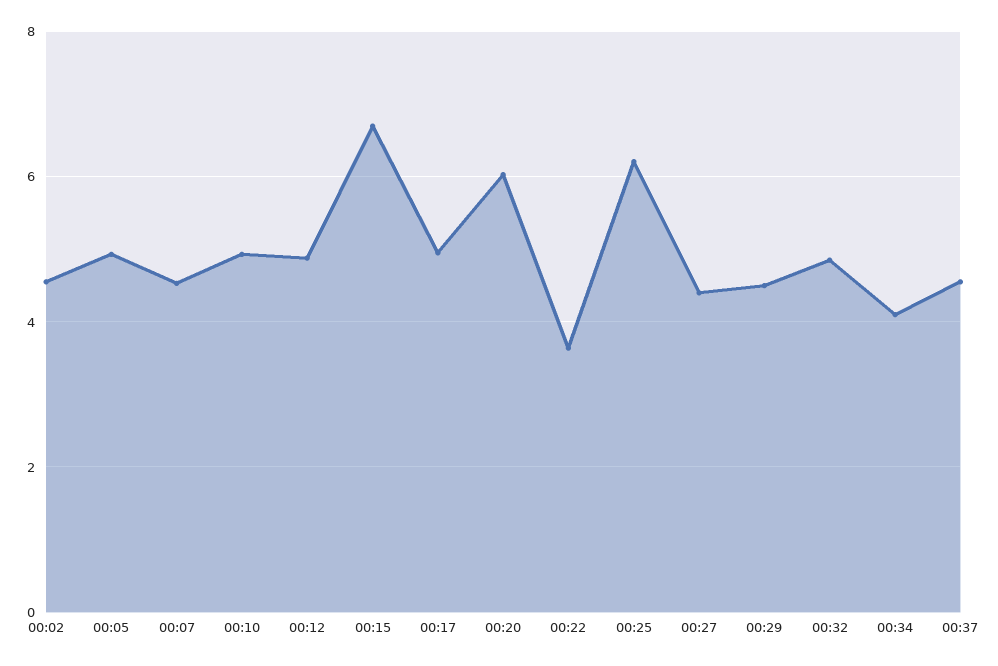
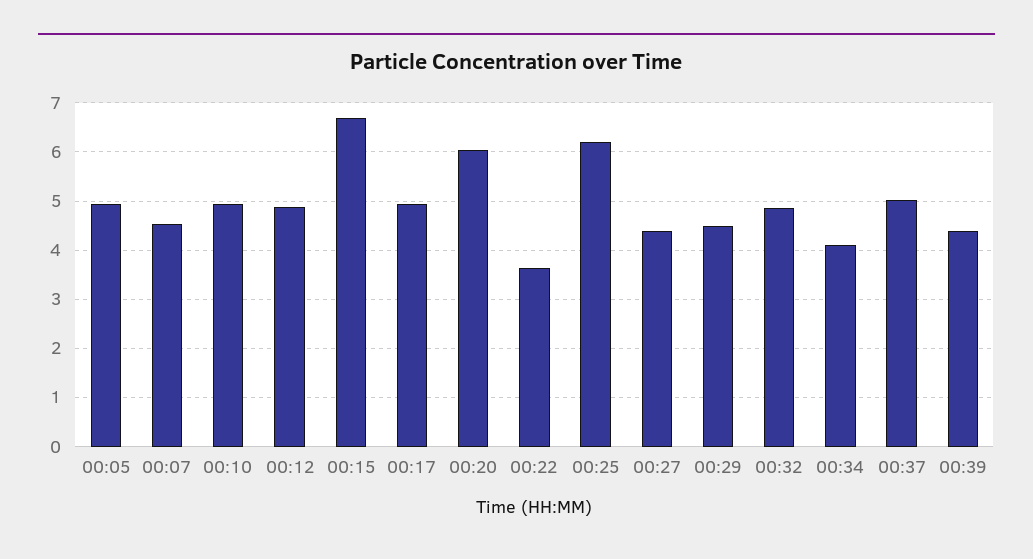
00:02: 4.6 -> none
00:37: 4.6 -> 5
00:39: none -> 4.4

